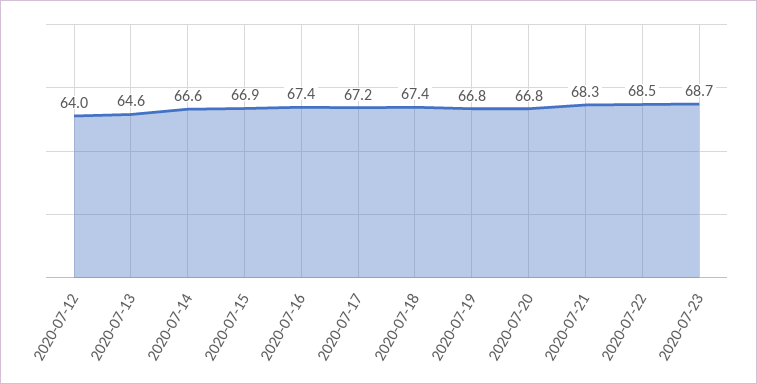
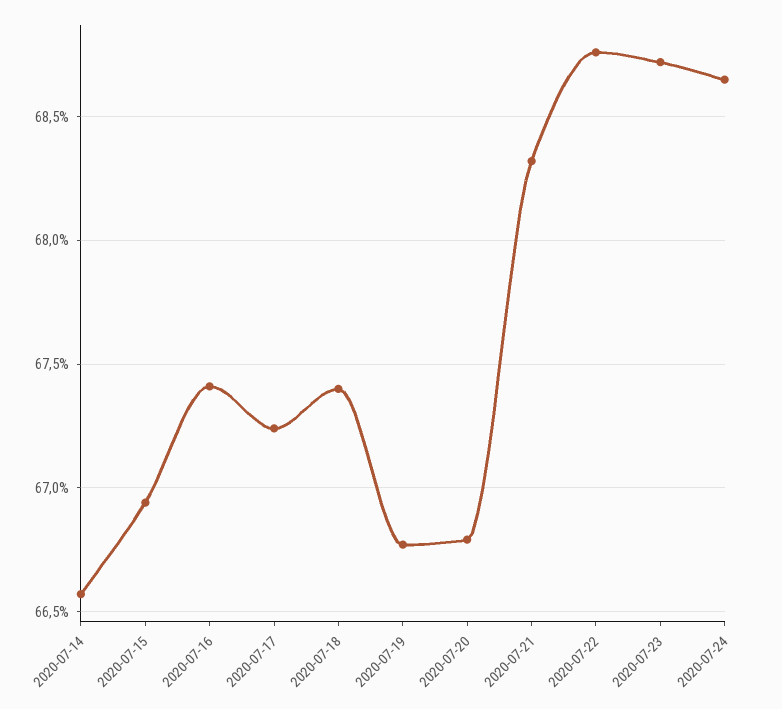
2020-07-12: 64 -> none
2020-07-13: 64.6 -> none
2020-07-22: 68.5 -> 68.75
2020-07-24: none -> 68.65

